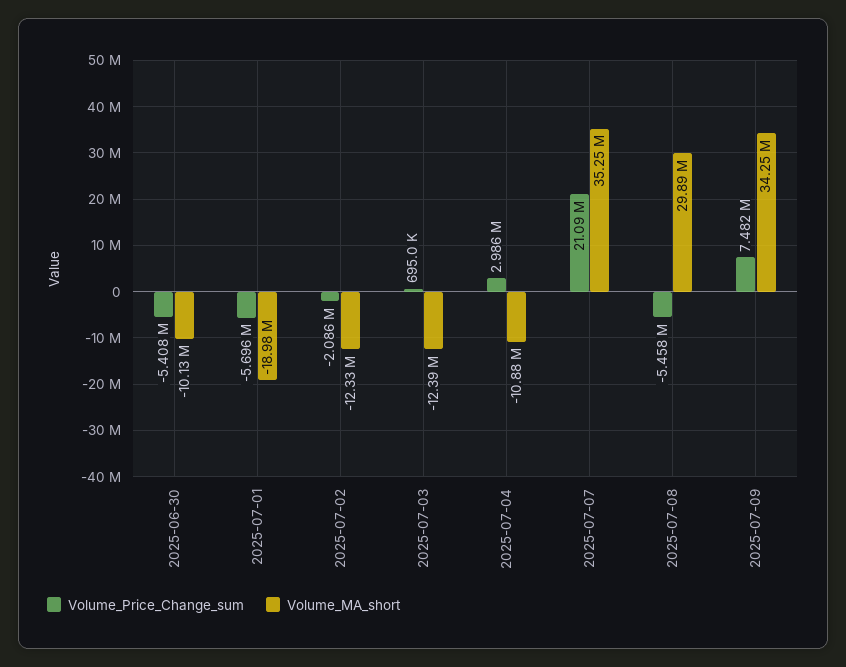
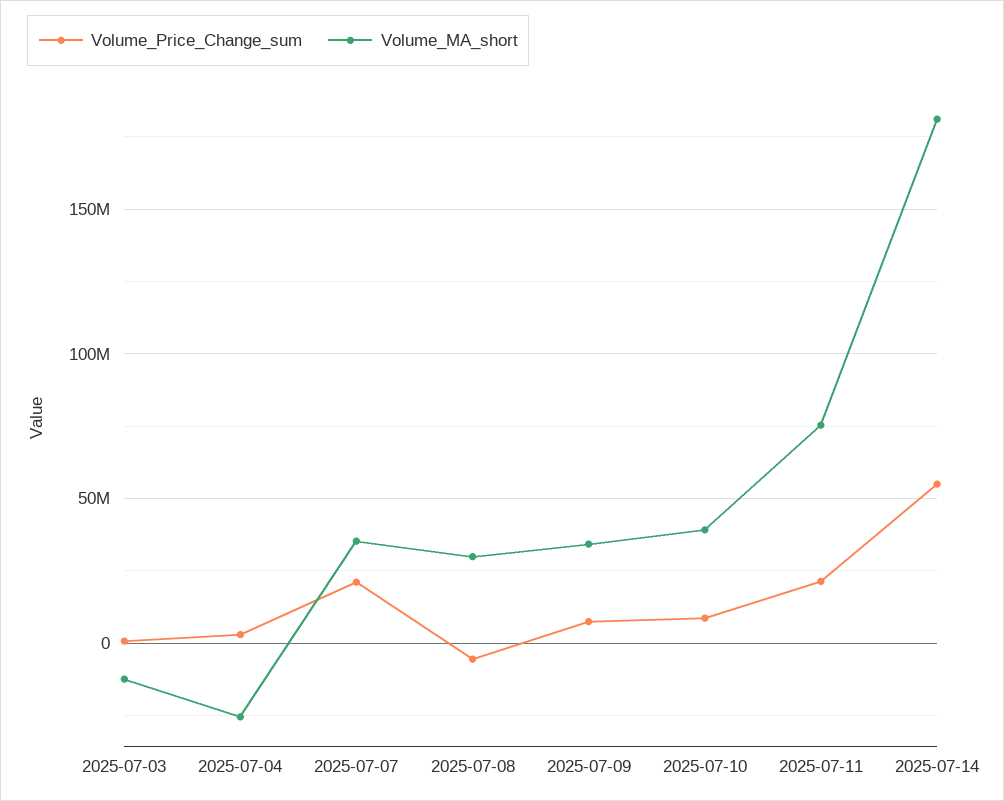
Volume_Price_Change_sum, 2025-06-30: -5408000 -> none
Volume_MA_short, 2025-06-30: -10130000 -> none
Volume_Price_Change_sum, 2025-07-01: -5696000 -> none
Volume_MA_short, 2025-07-01: -18980000 -> none
Volume_Price_Change_sum, 2025-07-02: -2086000 -> none
Volume_MA_short, 2025-07-02: -12330000 -> none
Volume_MA_short, 2025-07-04: -10880000 -> -25000000
Volume_Price_Change_sum, 2025-07-10: none -> 10000000
Volume_MA_short, 2025-07-10: none -> 40000000
Volume_Price_Change_sum, 2025-07-11: none -> 20000000
Volume_MA_short, 2025-07-11: none -> 75000000
Volume_Price_Change_sum, 2025-07-14: none -> 55000000
Volume_MA_short, 2025-07-14: none -> 180000000

